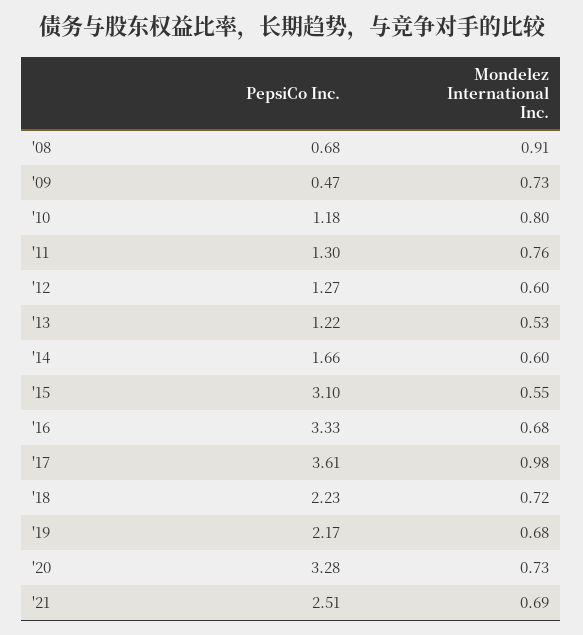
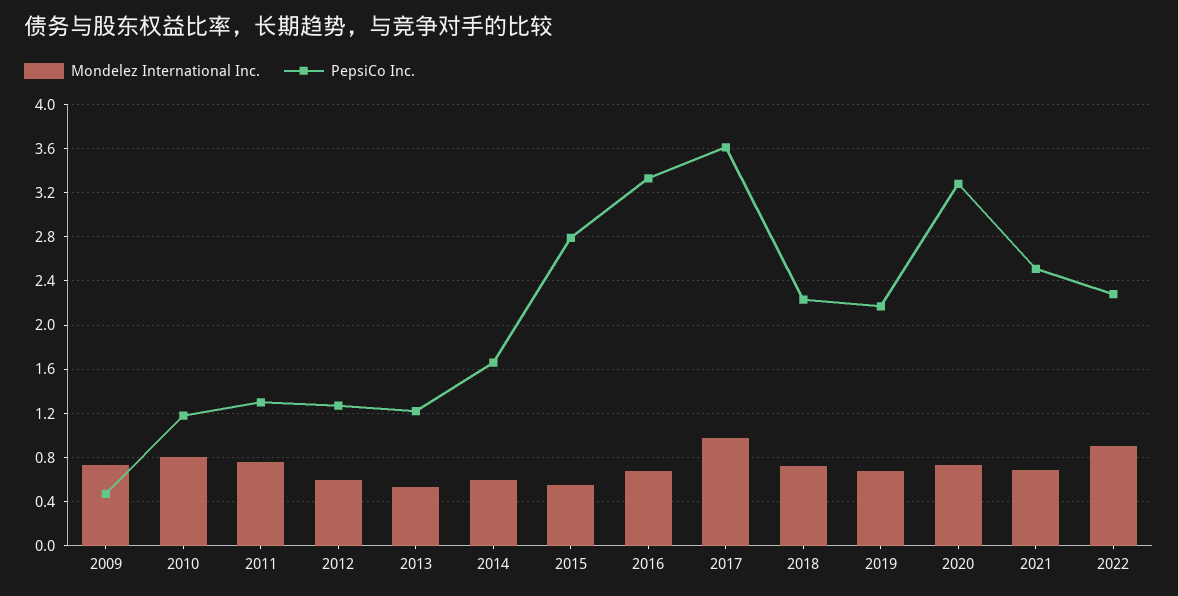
PepsiCo Inc., '08: 0.68 -> none
Mondelez International Inc., '08: 0.91 -> none
PepsiCo Inc., '15: 3.1 -> 2.8
Mondelez International Inc., 2022: none -> 0.9
PepsiCo Inc., 2022: none -> 2.3

